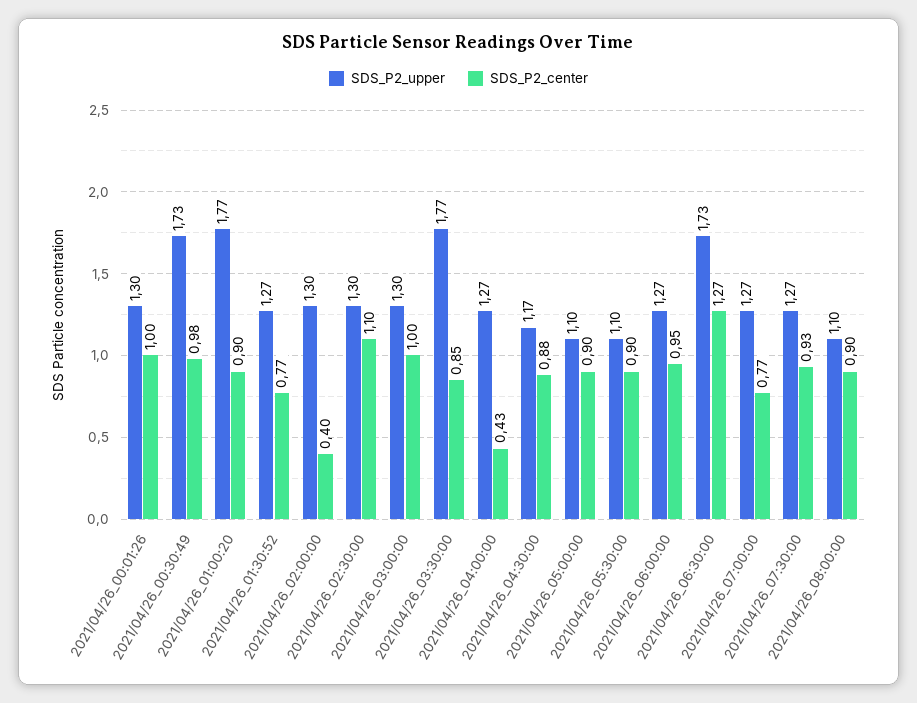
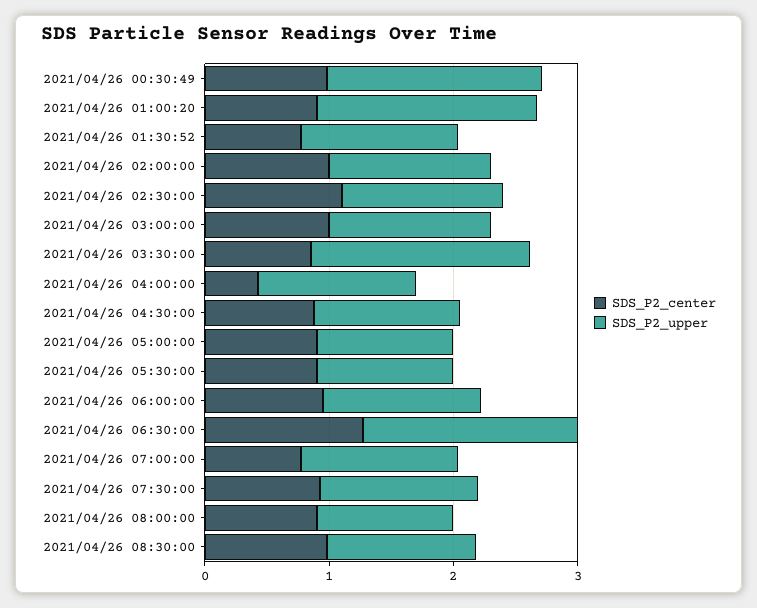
SDS_P2_upper, 2021/04/26_00:01:26: 1.3 -> none
SDS_P2_center, 2021/04/26_00:01:26: 1 -> none
SDS_P2_center, 2021/04/26_02:00:00: 0.4 -> 1
SDS_P2_center, 2021/04/26 08:30:00: none -> 1
SDS_P2_upper, 2021/04/26 08:30:00: none -> 1.2

